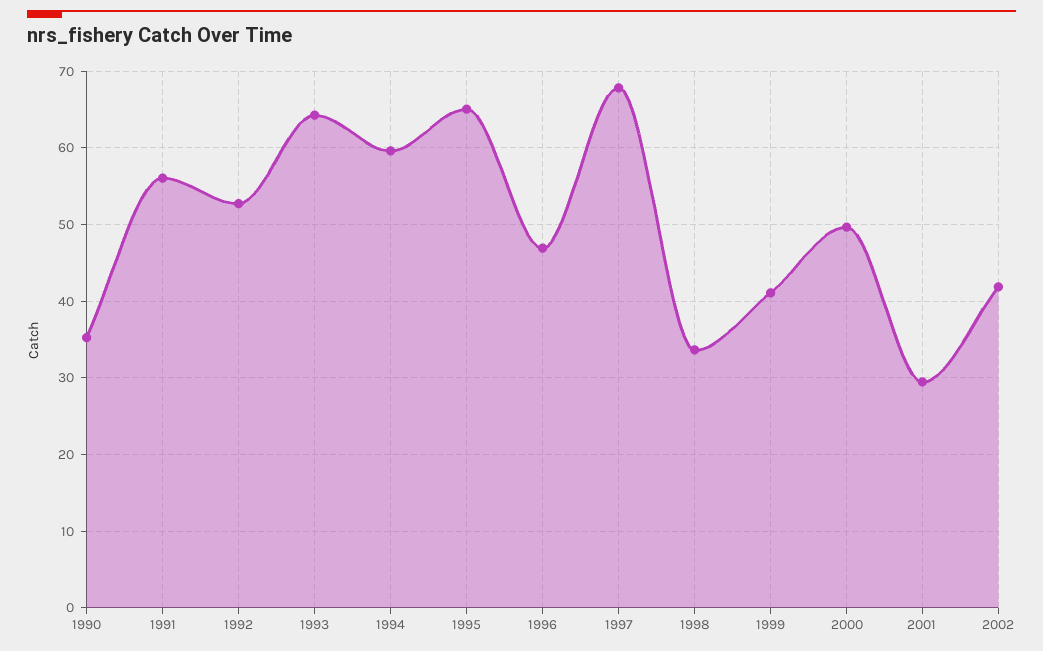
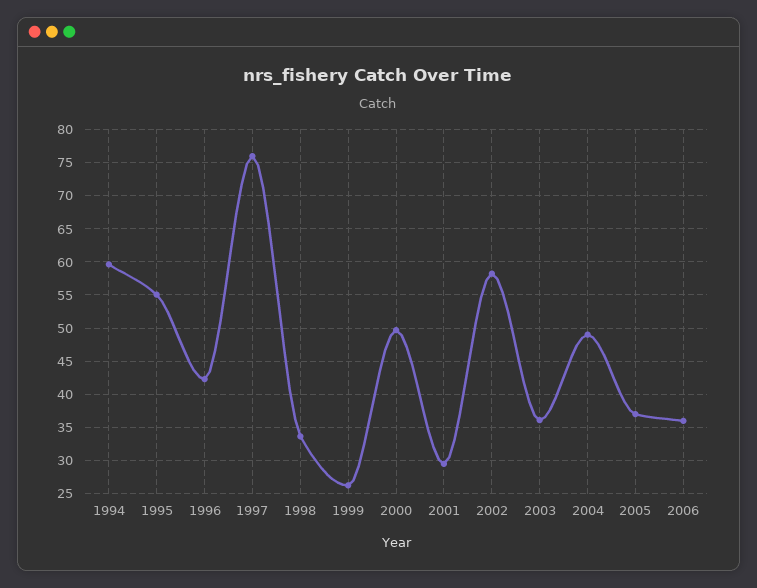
1990: 35 -> none
1991: 56 -> none
1992: 53 -> none
1993: 64 -> none
1995: 65 -> 55
1996: 47 -> 42
1997: 68 -> 76
1999: 41 -> 26
2002: 42 -> 58
2003: none -> 36
2004: none -> 49
2005: none -> 37
2006: none -> 36

